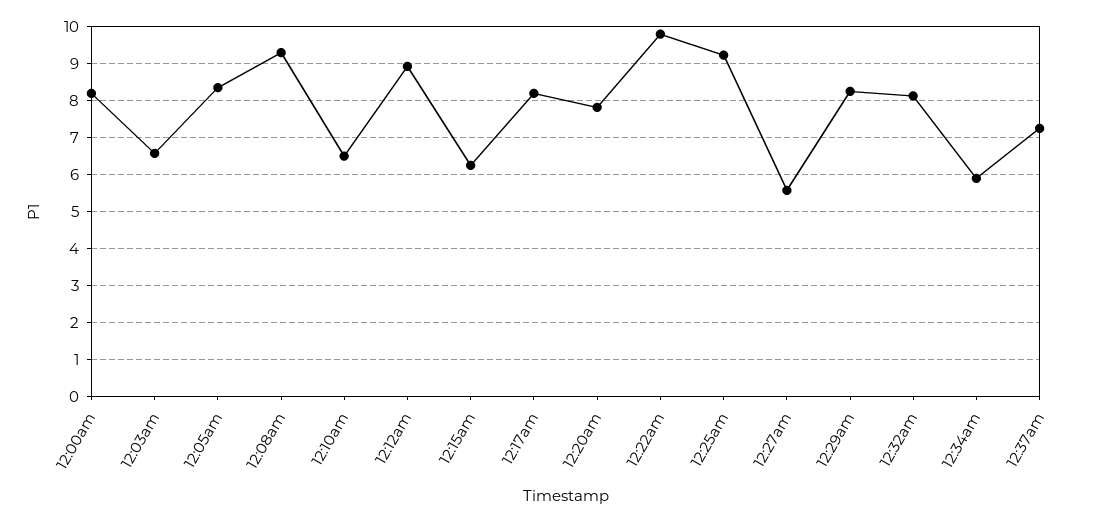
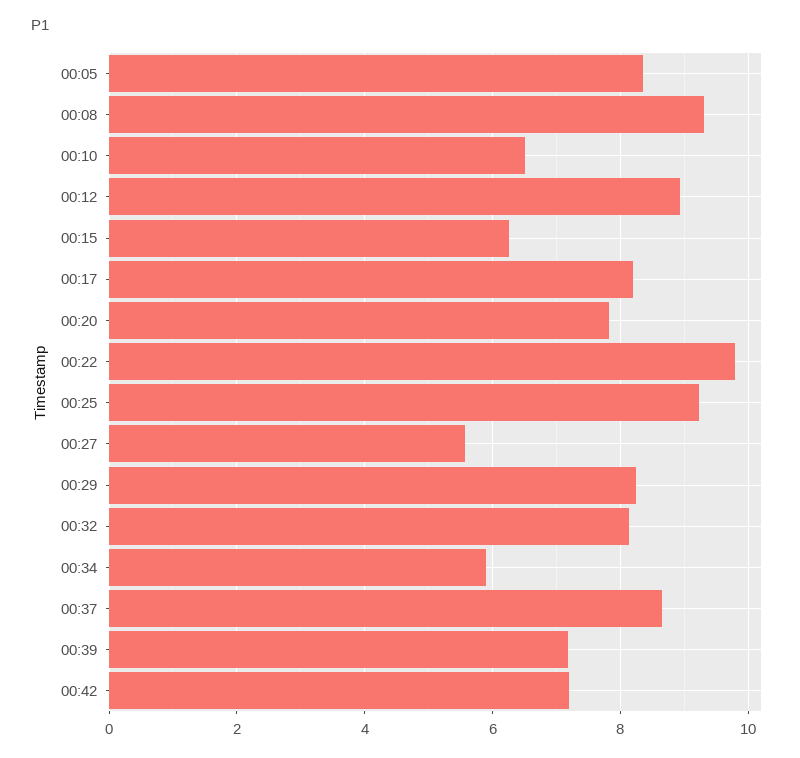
12:00am: 8.2 -> none
12:03am: 6.6 -> none
12:37am: 7.2 -> 8.6
00:39: none -> 7.2
00:42: none -> 7.2

